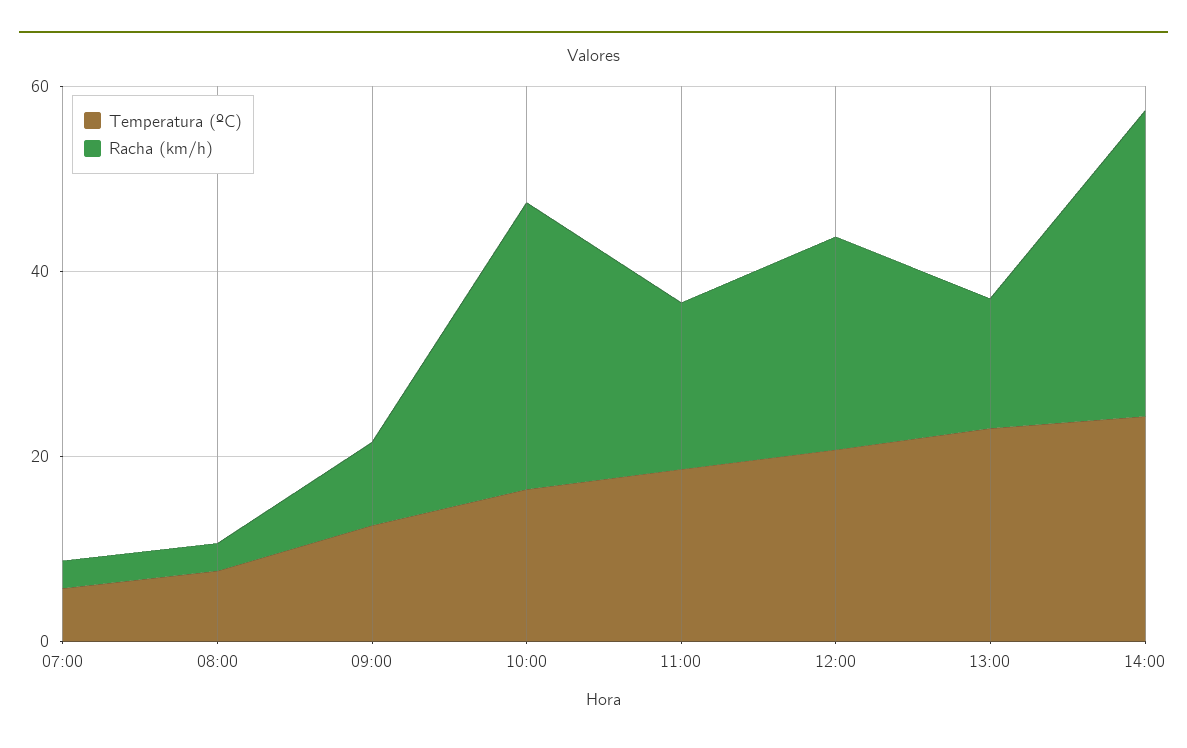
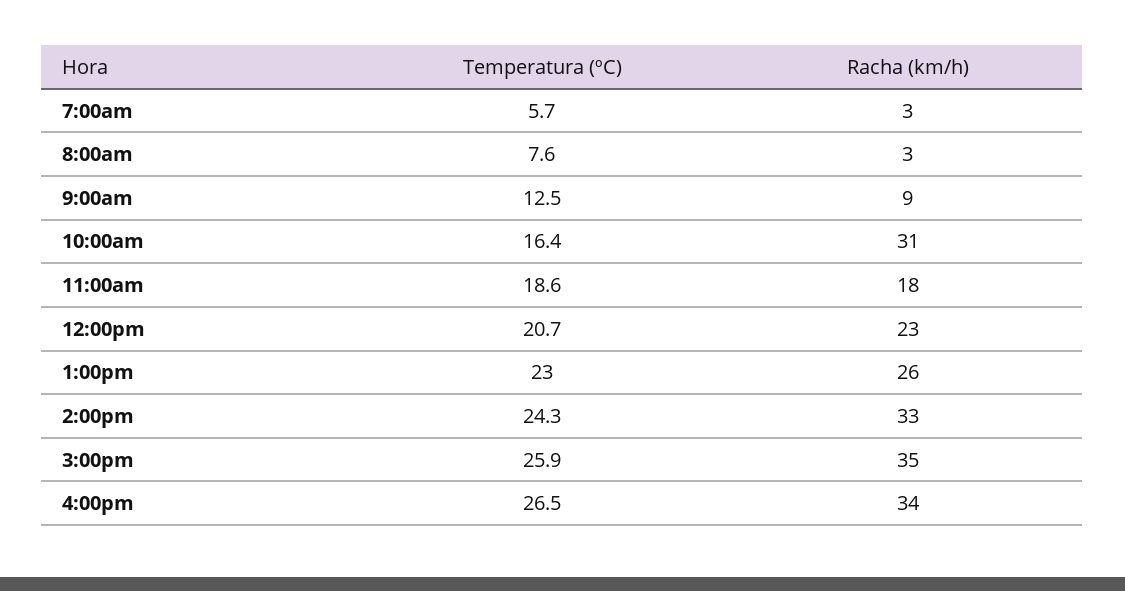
Racha (km/h), 13:00: 15 -> 26
Temperatura (ºC), 3:00pm: none -> 25.9
Racha (km/h), 3:00pm: none -> 35
Temperatura (ºC), 4:00pm: none -> 26.5
Racha (km/h), 4:00pm: none -> 34

